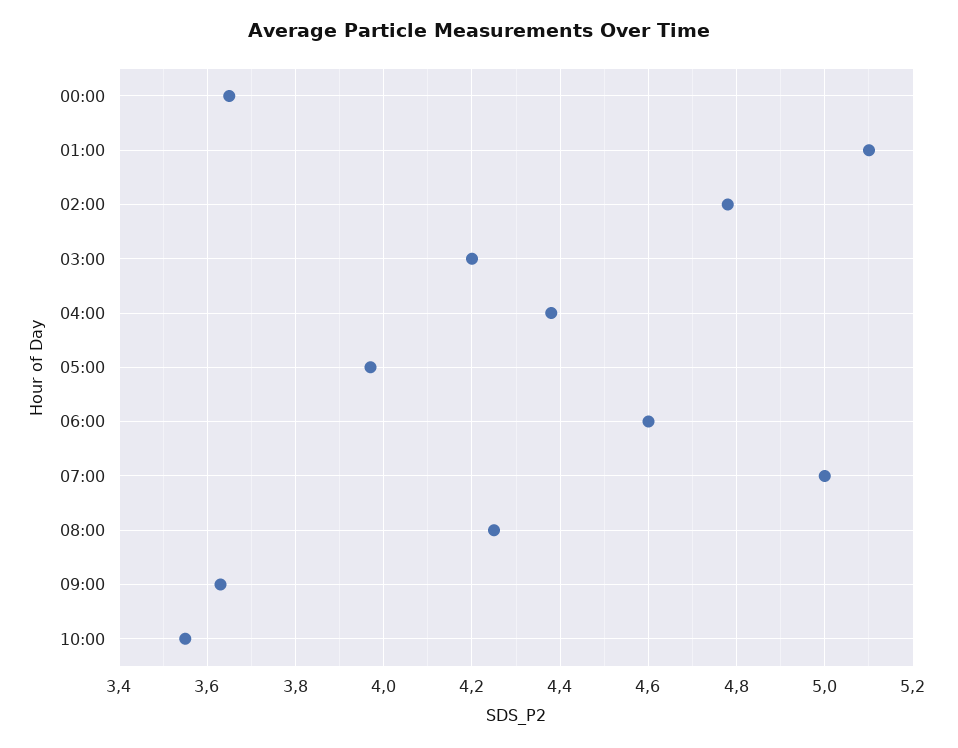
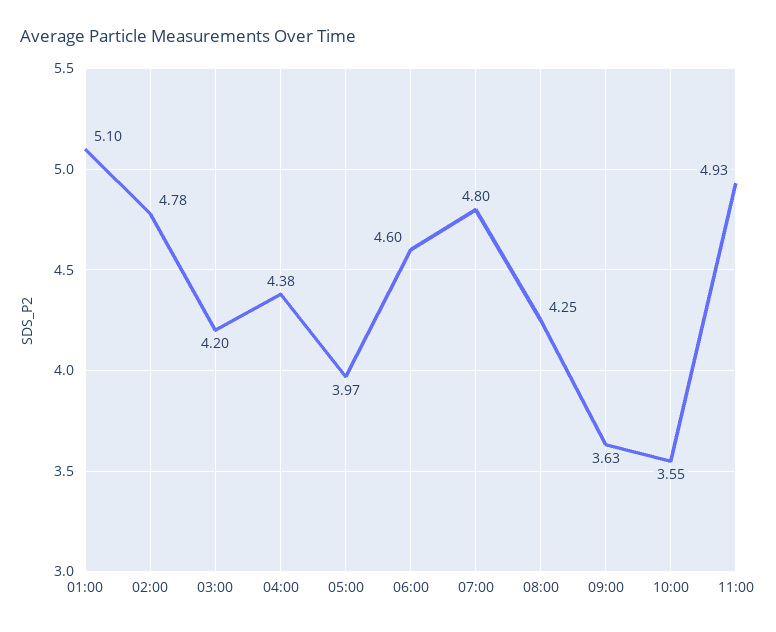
00:00: 3.65 -> none
07:00: 5 -> 4.8
11:00: none -> 4.93

